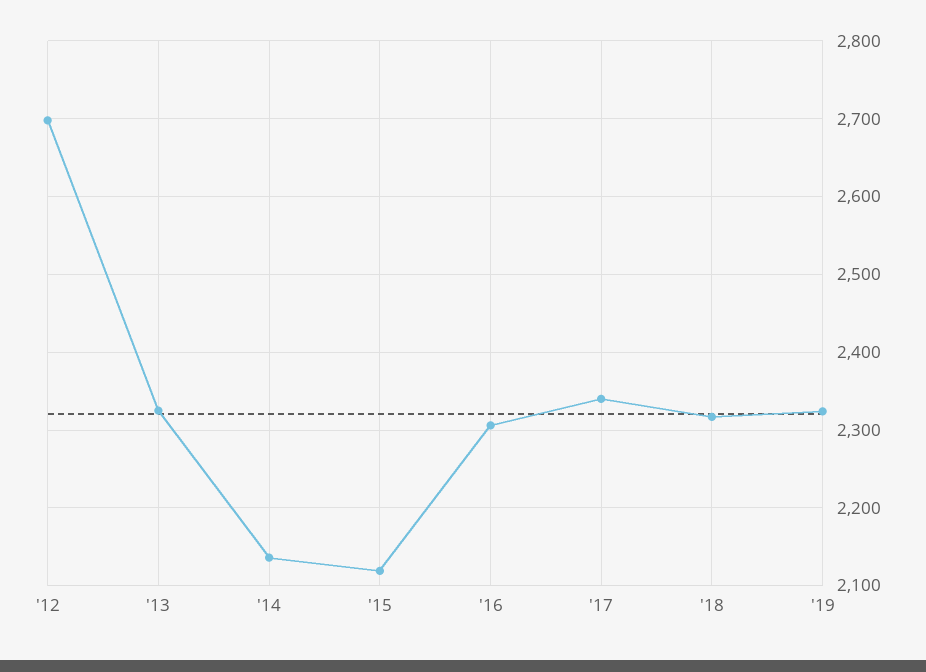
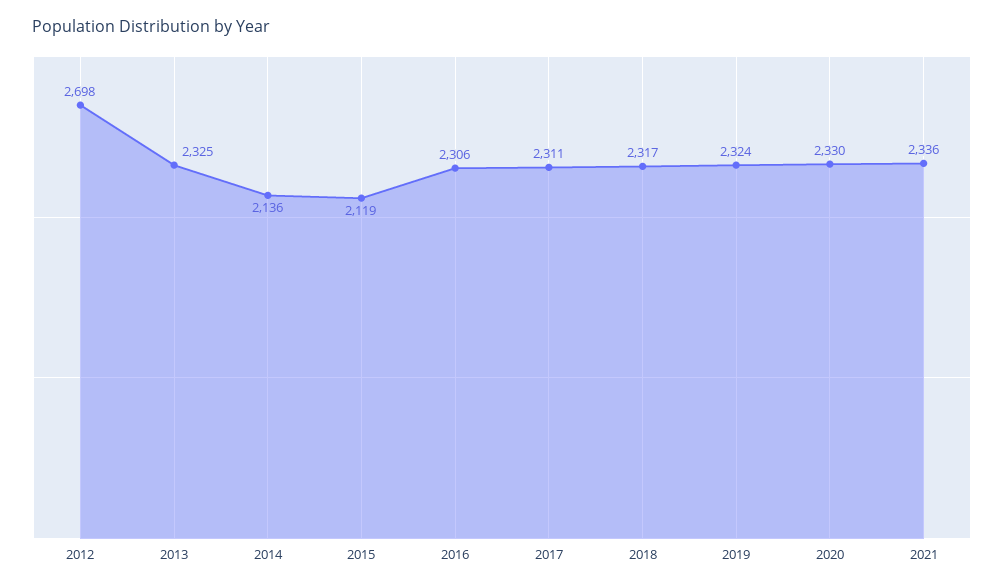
'17: 2340 -> 2311
2020: none -> 2330
2021: none -> 2336

